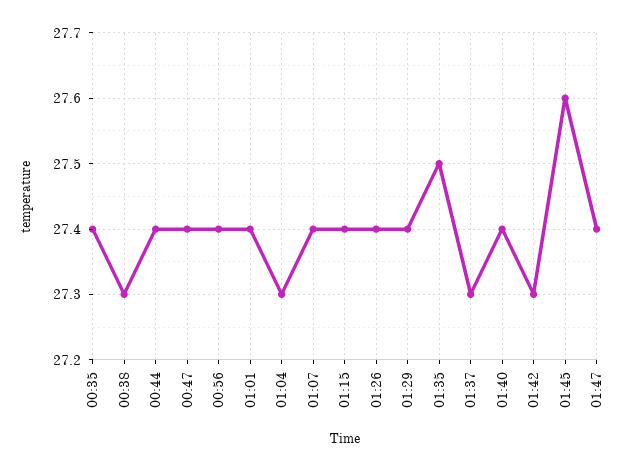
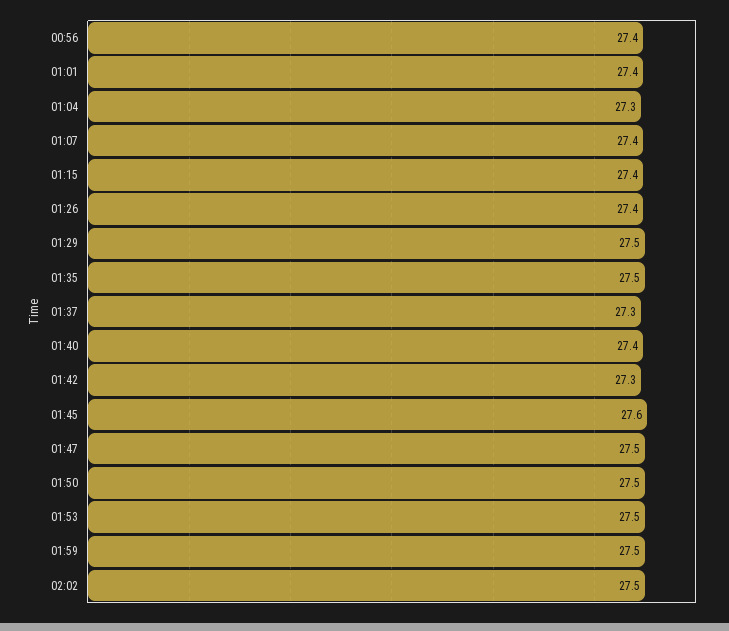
00:35: 27.4 -> none
00:38: 27.3 -> none
00:44: 27.4 -> none
00:47: 27.4 -> none
01:29: 27.4 -> 27.5
01:47: 27.4 -> 27.5
01:50: none -> 27.5
01:53: none -> 27.5
01:59: none -> 27.5
02:02: none -> 27.5

